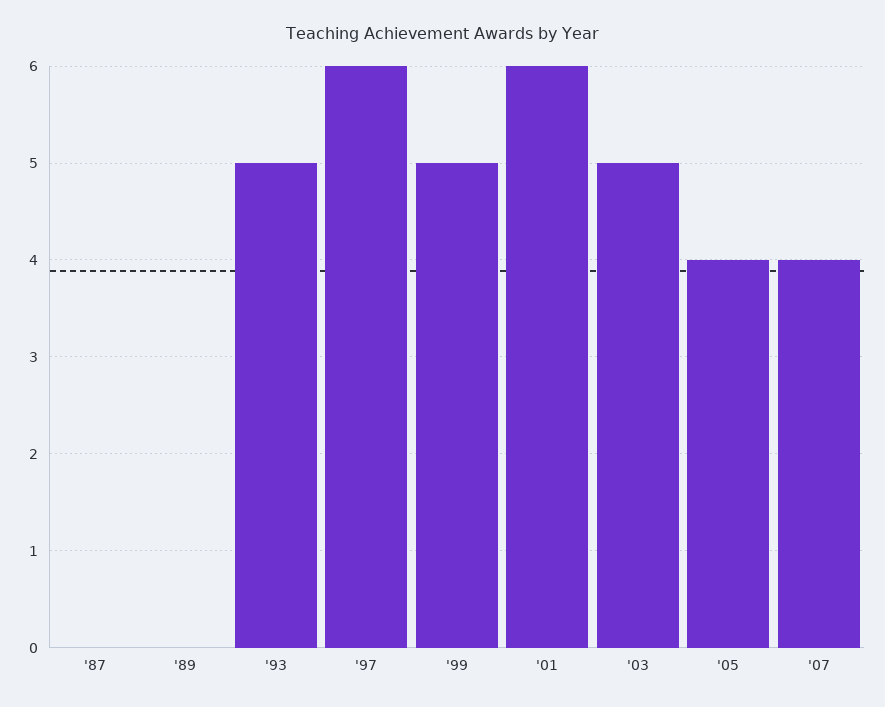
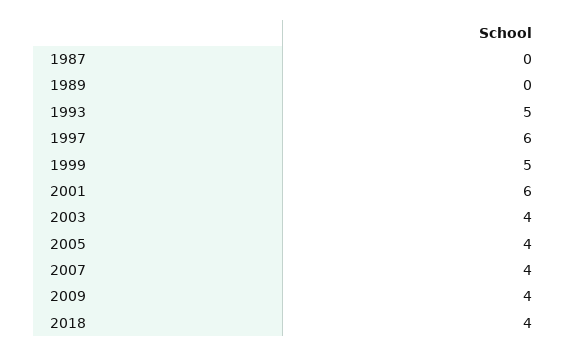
'03: 5 -> 4
2009: none -> 4
2018: none -> 4

